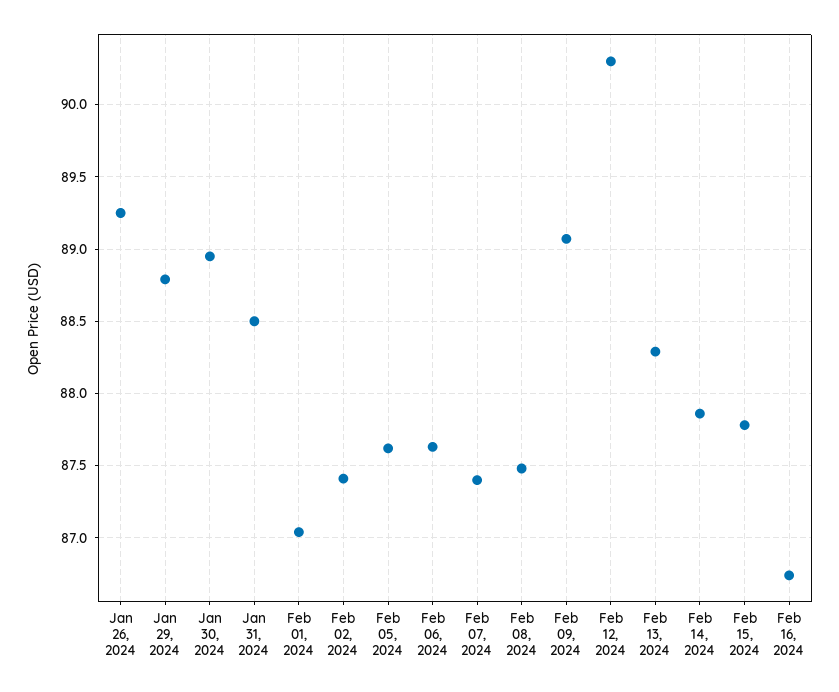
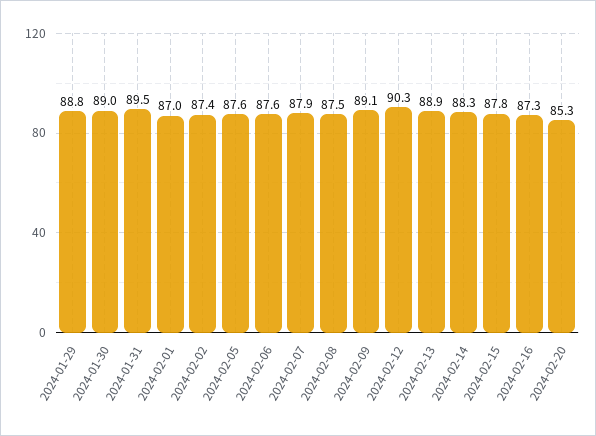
Jan 26, 2024: 89.25 -> none
Jan 31, 2024: 88.5 -> 89.5
Feb 07, 2024: 87.4 -> 87.9
Feb 13, 2024: 88.3 -> 88.9
Feb 14, 2024: 87.85 -> 88.3
Feb 16, 2024: 86.75 -> 87.3
2024-02-20: none -> 85.3

